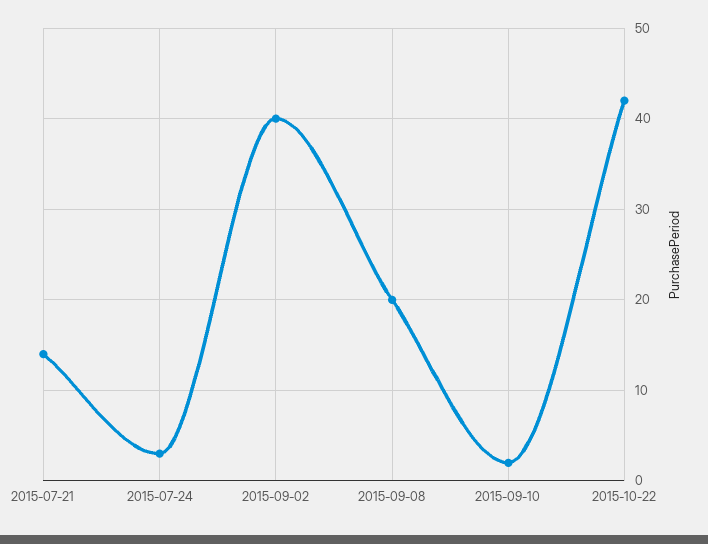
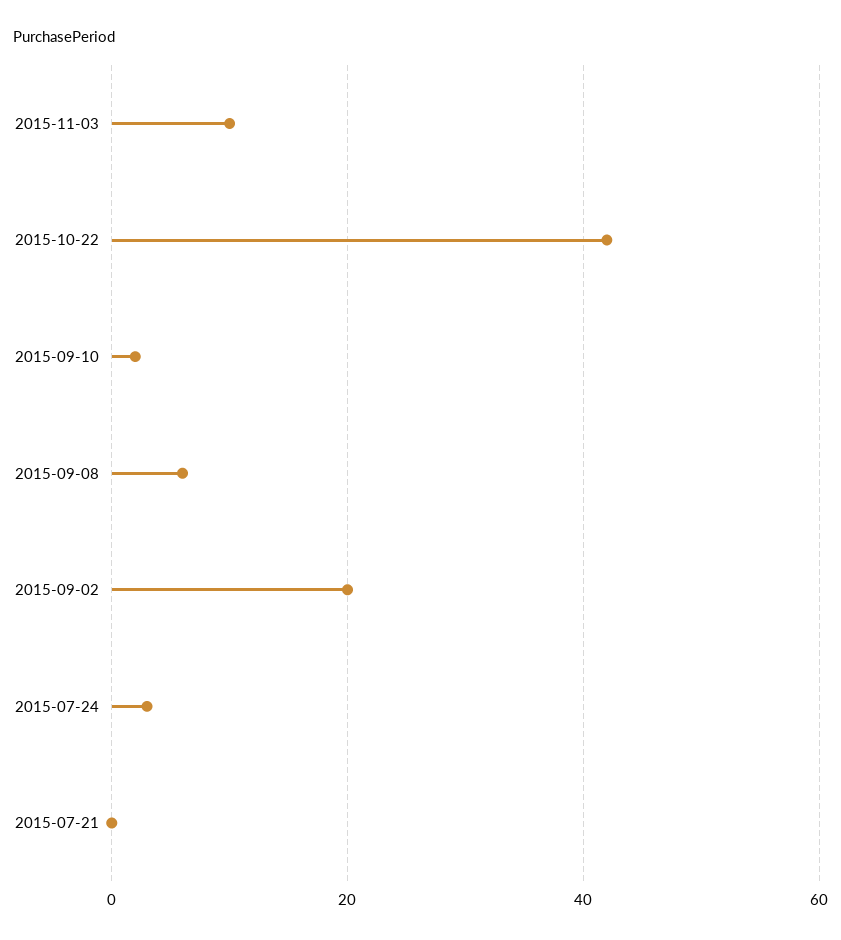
2015-07-21: 14 -> 0
2015-09-02: 40 -> 20
2015-09-08: 20 -> 5
2015-11-03: none -> 10

